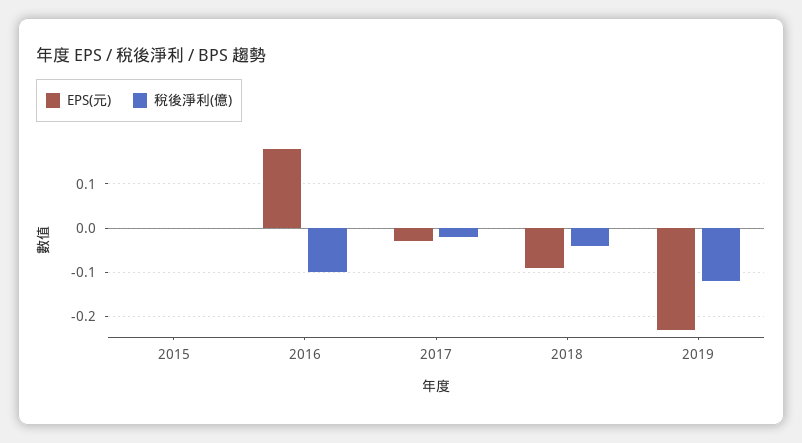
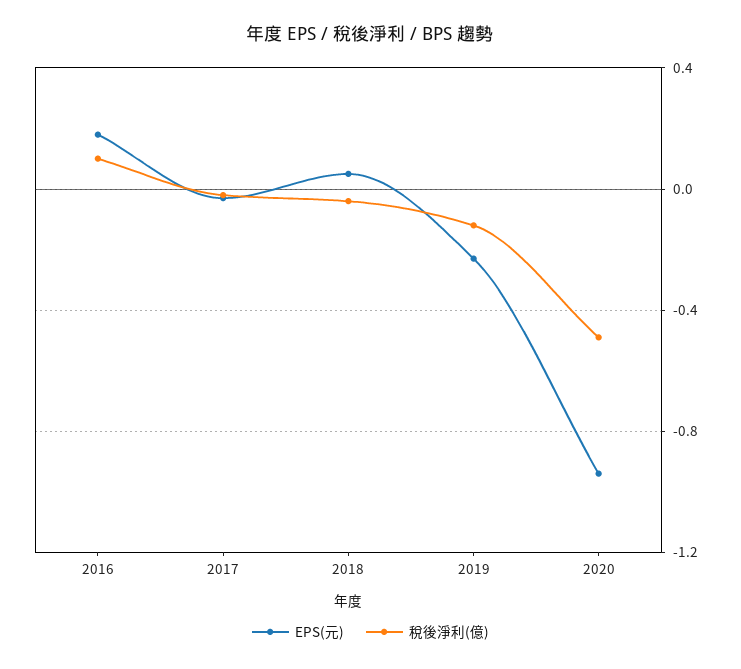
EPS(元), 2015: 0 -> none
稅後淨利(億), 2015: 0 -> none
稅後淨利(億), 2016: -0.1 -> 0.1
EPS(元), 2018: -0.1 -> 0.05
EPS(元), 2020: none -> -0.95
稅後淨利(億), 2020: none -> -0.5

